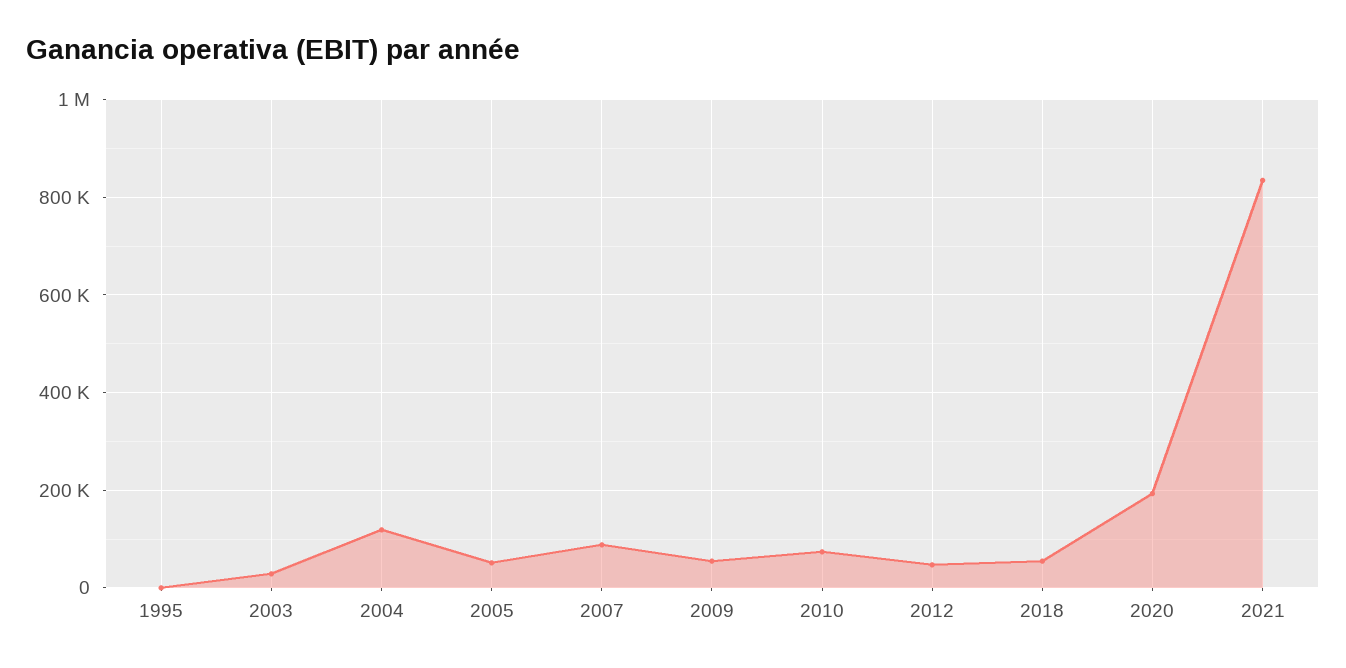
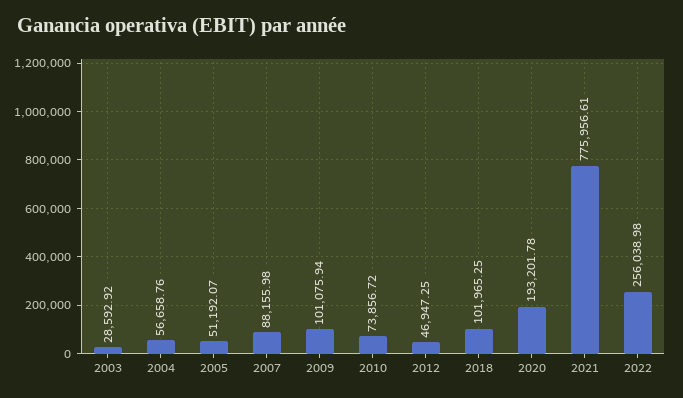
1995: 0 -> none
2004: 120000 -> 56658.76
2009: 60000 -> 101075.94
2018: 60000 -> 101965.25
2021: 840000 -> 775956.61
2022: none -> 256038.98

